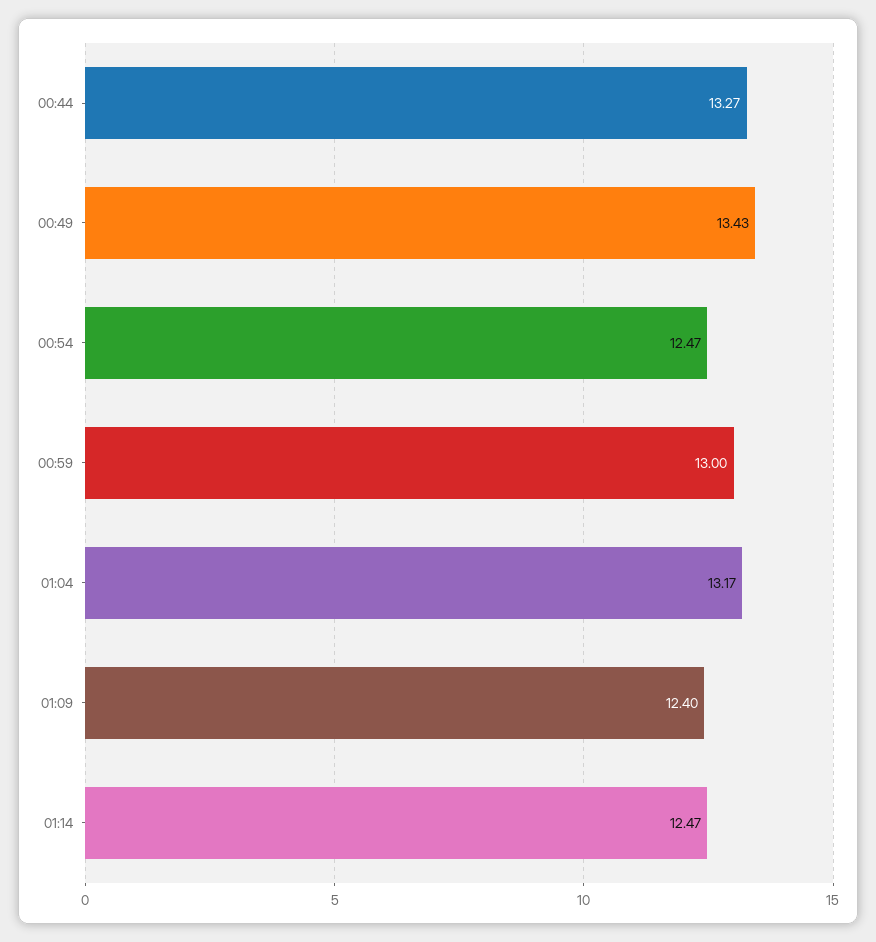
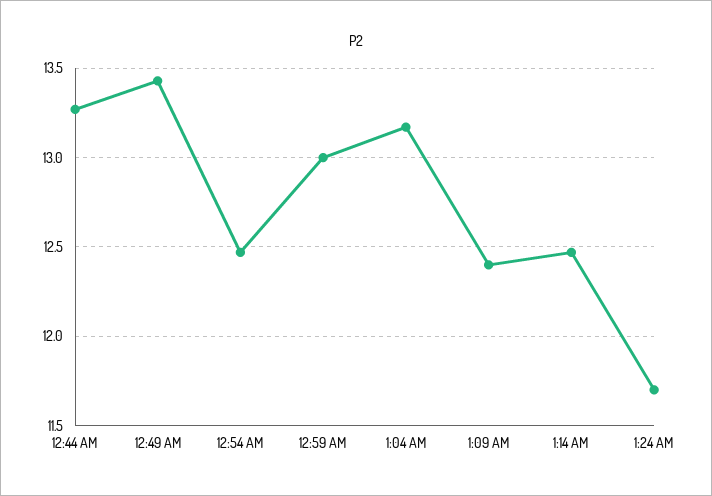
1:24 AM: none -> 11.7

